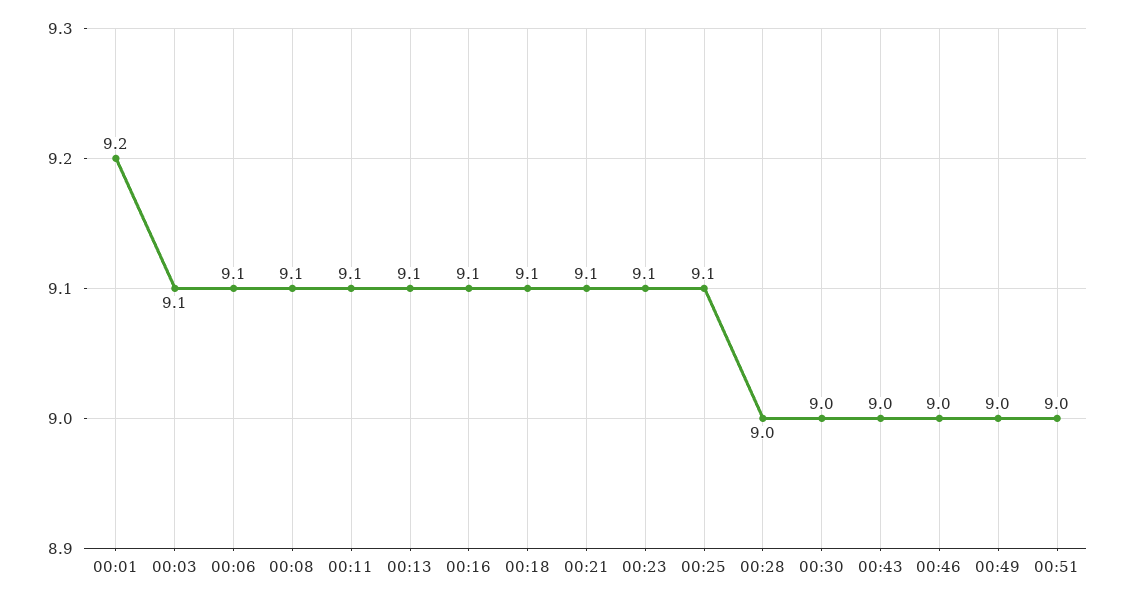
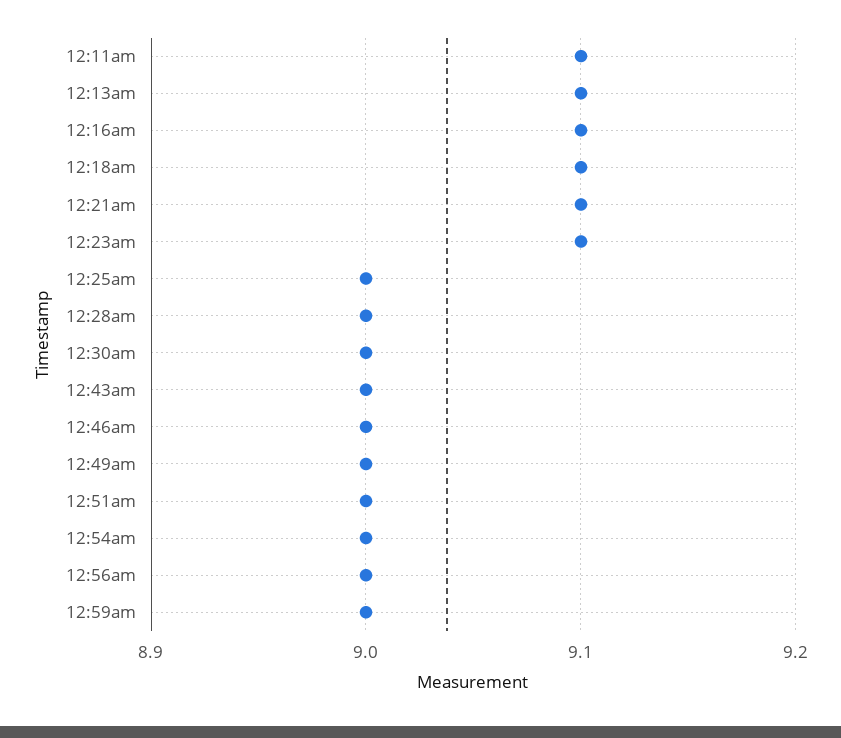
00:01: 9.2 -> none
00:03: 9.1 -> none
00:06: 9.1 -> none
00:08: 9.1 -> none
00:25: 9.1 -> 9
12:54am: none -> 9
12:56am: none -> 9
12:59am: none -> 9

